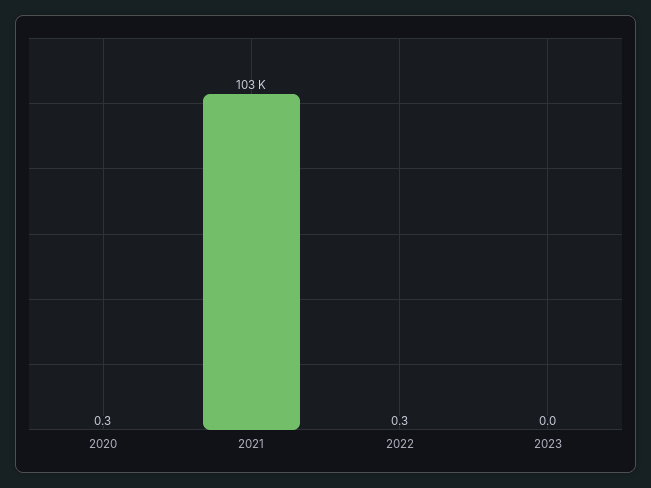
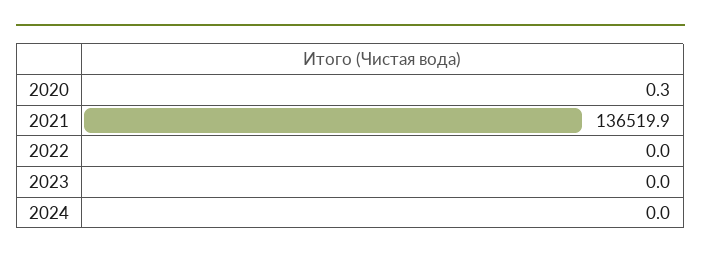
2021: 103000 -> 136519.9
2022: 0.3 -> 0
2024: none -> 0

